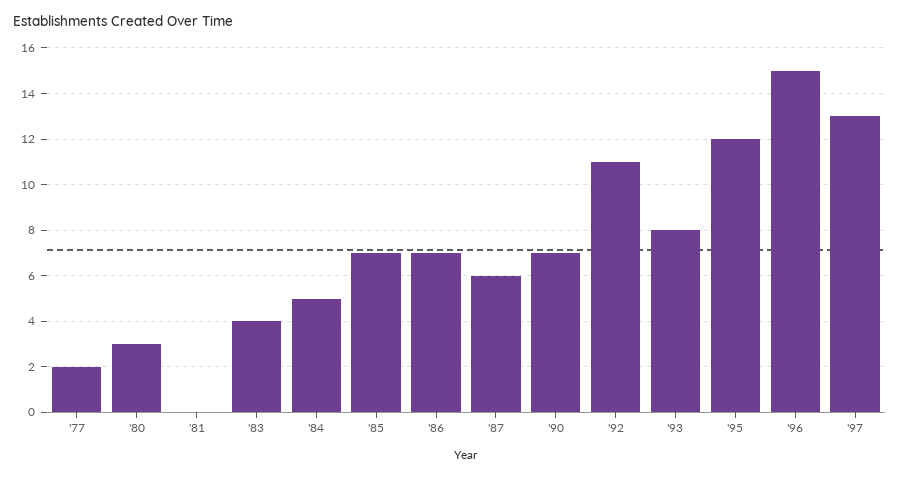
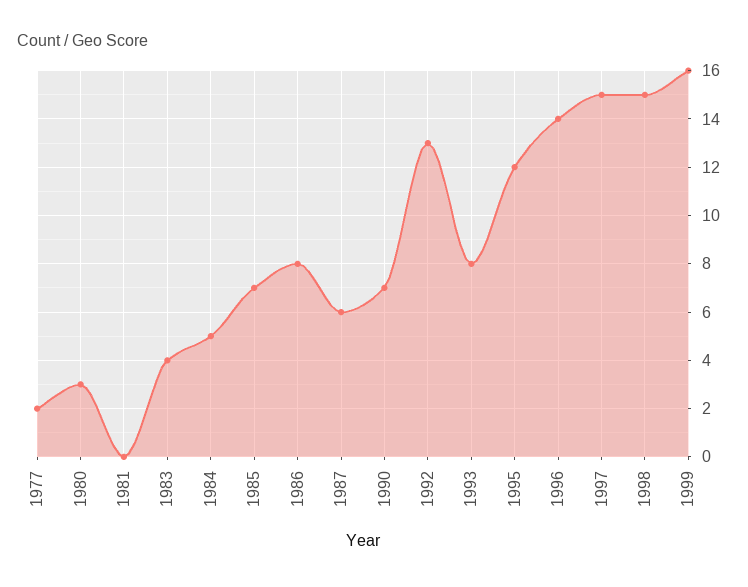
'86: 7 -> 8
'92: 11 -> 13
'96: 15 -> 14
'97: 13 -> 15
1998: none -> 15
1999: none -> 16

